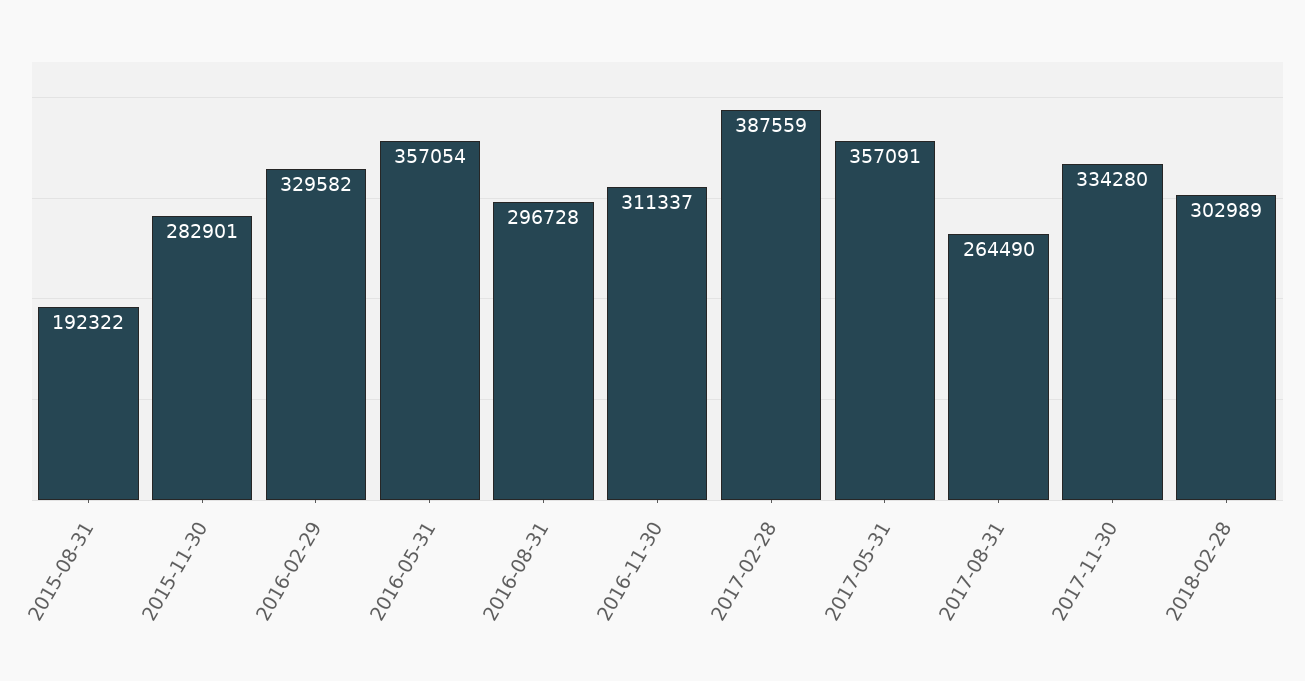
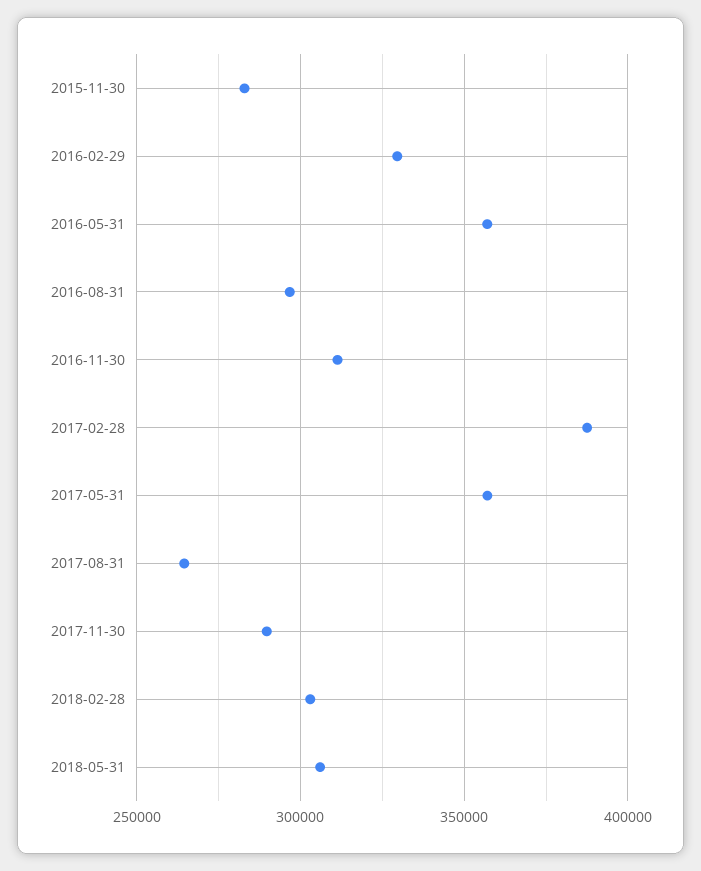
2015-08-31: 192322 -> none
2017-11-30: 334280 -> 290000
2018-05-31: none -> 305000

